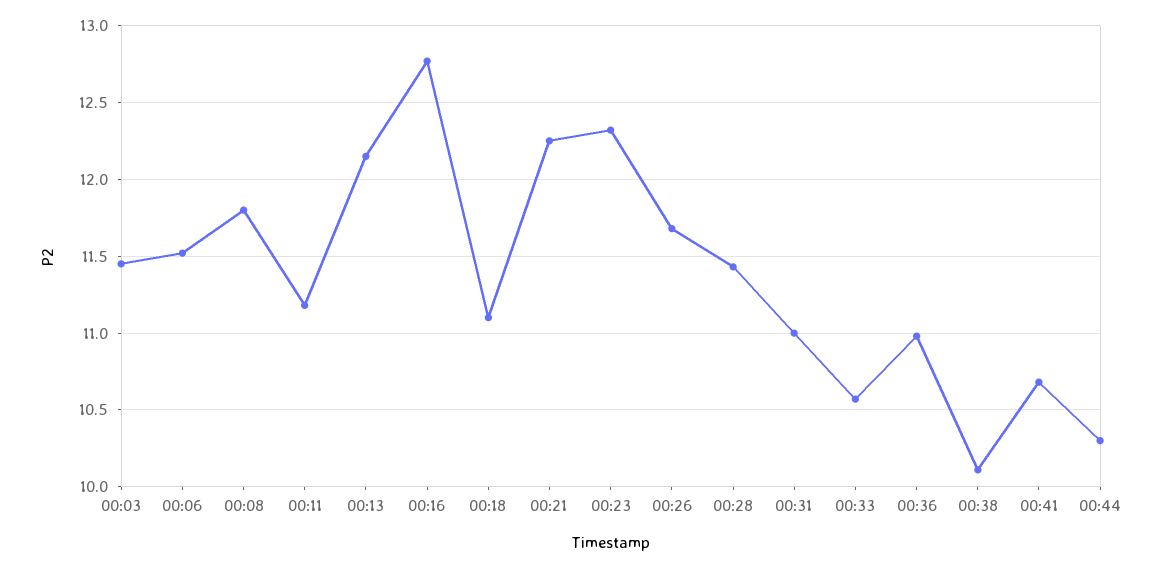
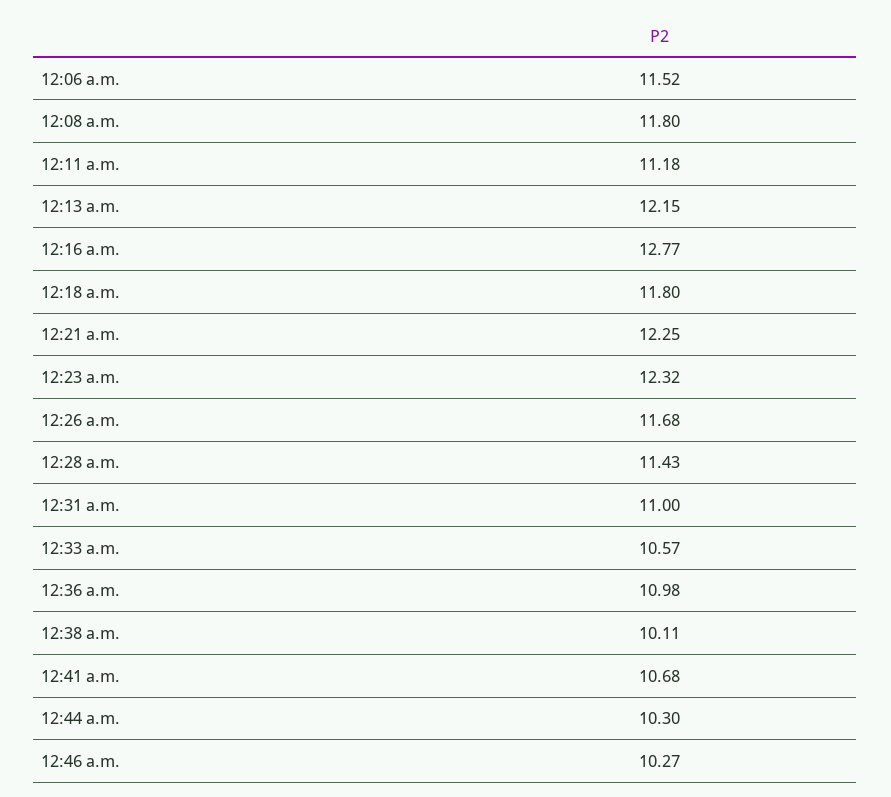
00:03: 11.45 -> none
00:18: 11.1 -> 11.8
12:46 a.m.: none -> 10.27

